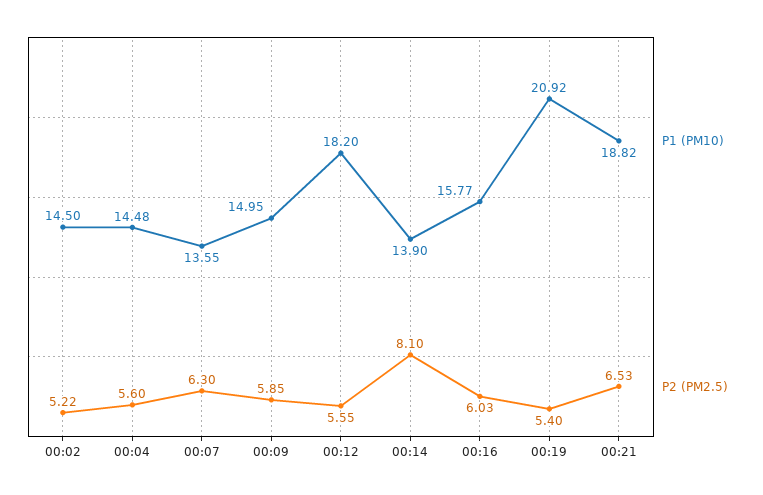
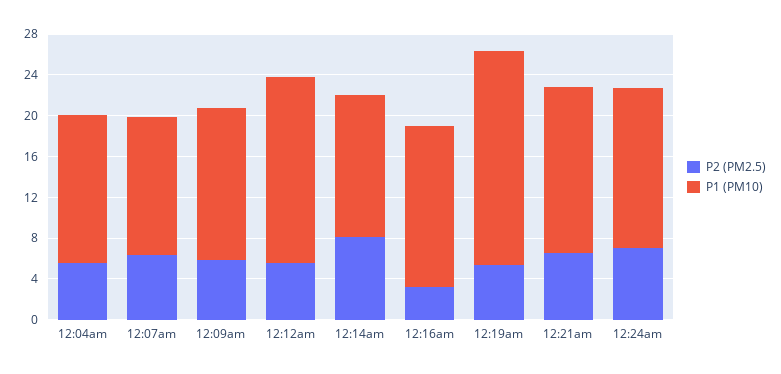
P1 (PM10), 00:02: 14.5 -> none
P2 (PM2.5), 00:02: 5.22 -> none
P2 (PM2.5), 00:16: 6.03 -> 3
P1 (PM10), 00:21: 18.82 -> 16
P2 (PM2.5), 12:24am: none -> 7
P1 (PM10), 12:24am: none -> 16

